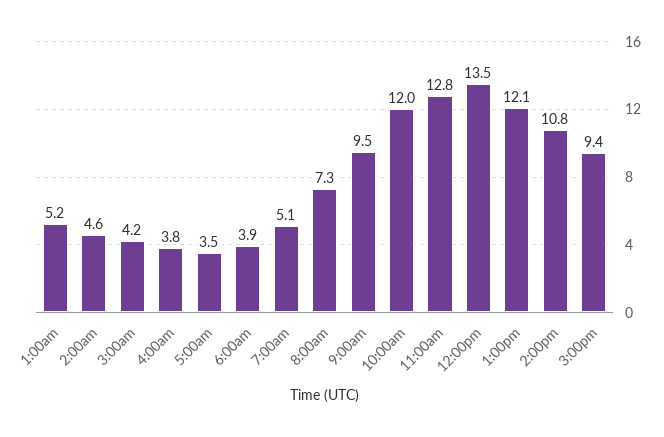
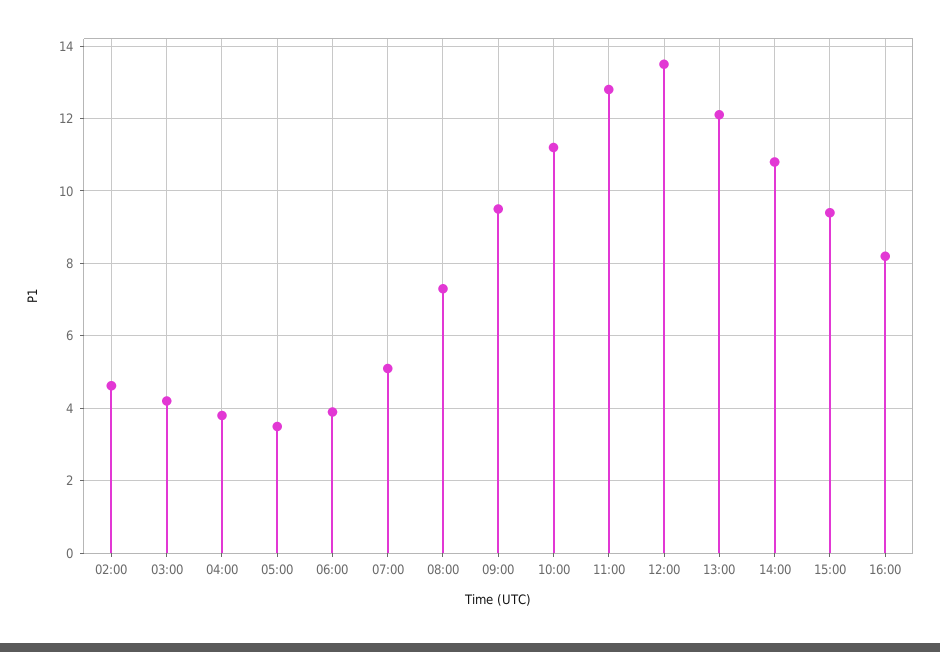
1:00am: 5.2 -> none
10:00am: 12 -> 11.2
16:00: none -> 8.2

